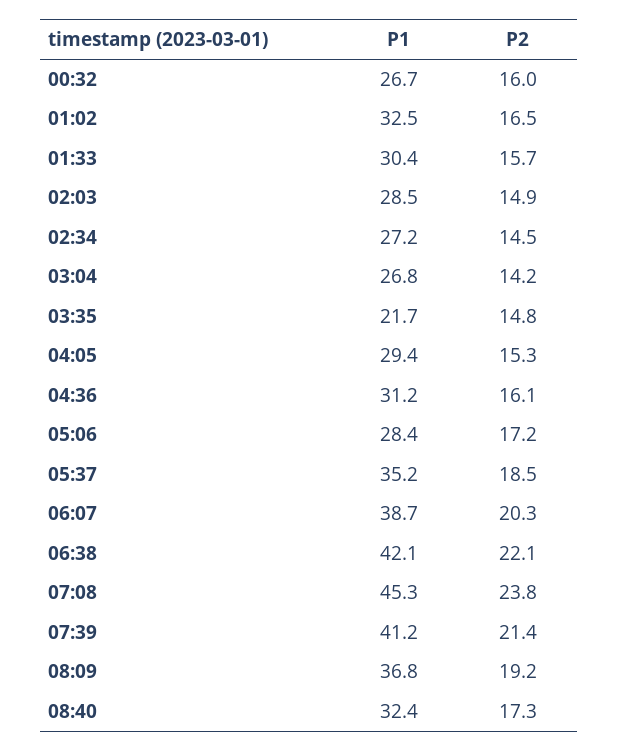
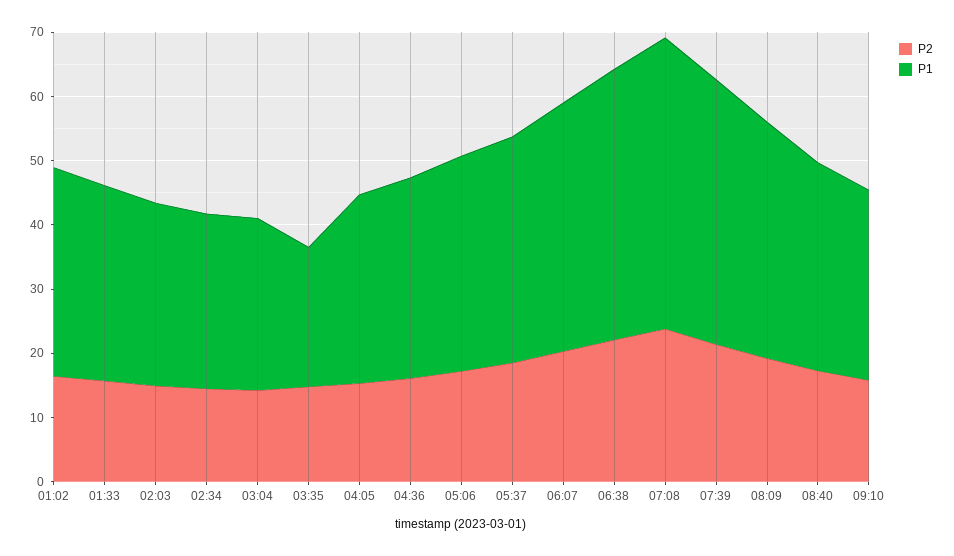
P1, 00:32: 26.7 -> none
P2, 00:32: 16 -> none
P1, 05:06: 28.4 -> 34
P2, 09:10: none -> 16
P1, 09:10: none -> 30

